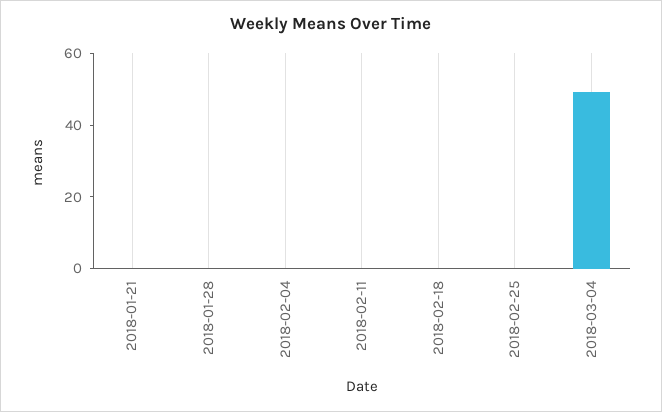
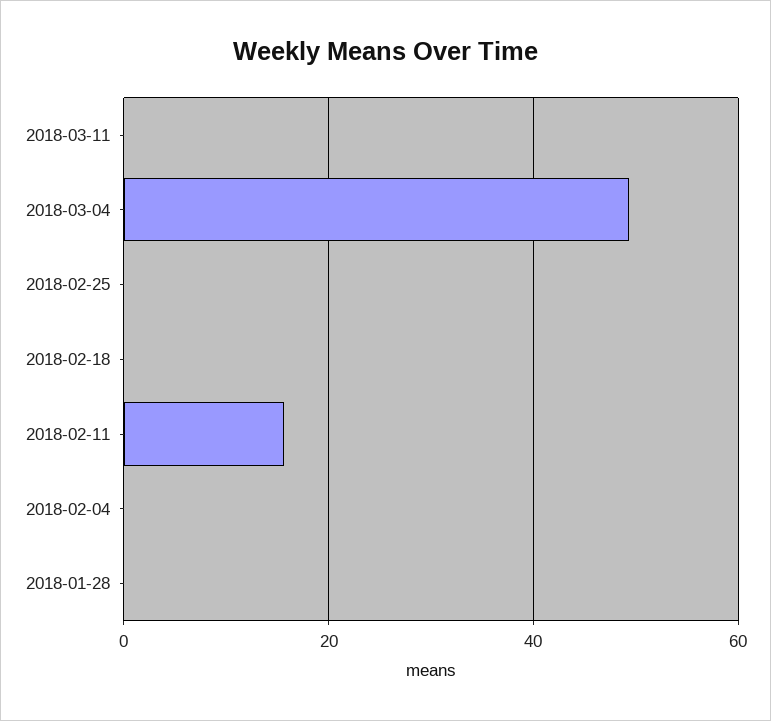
2018-01-21: 0 -> none
2018-02-11: 0 -> 16
2018-03-11: none -> 0

